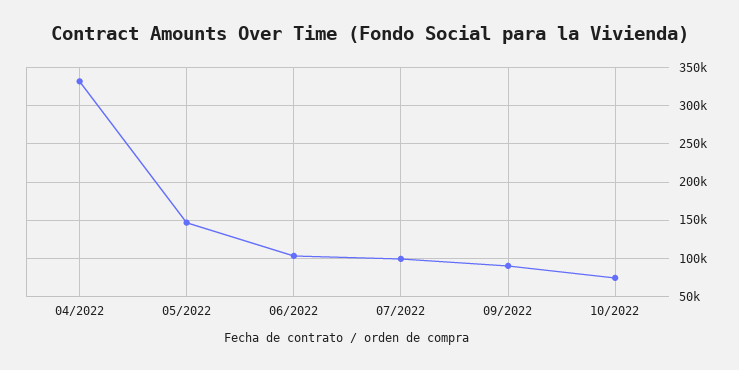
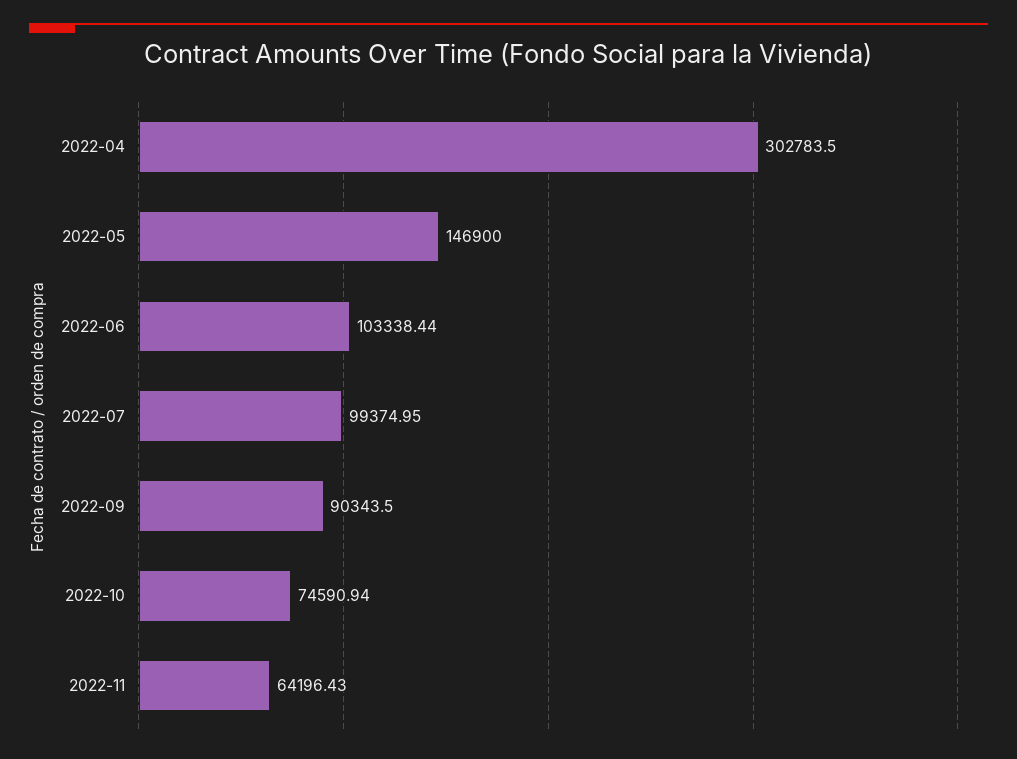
04/2022: 330000 -> 302783.5
2022-11: none -> 64196.43

